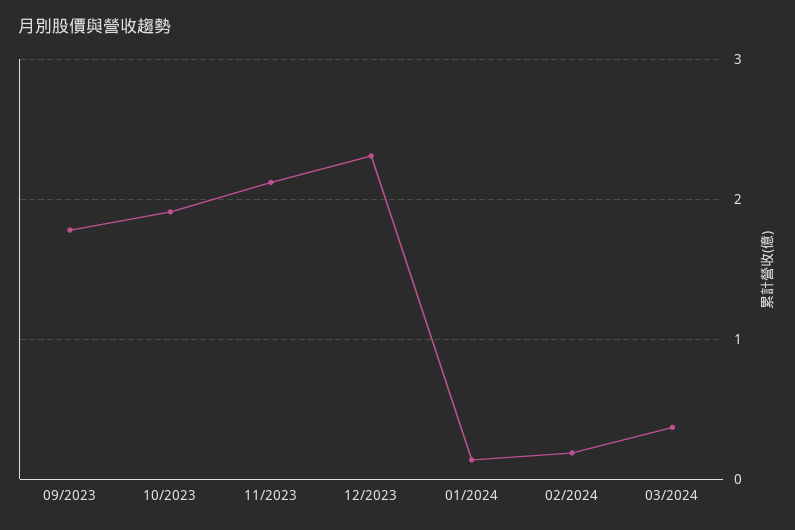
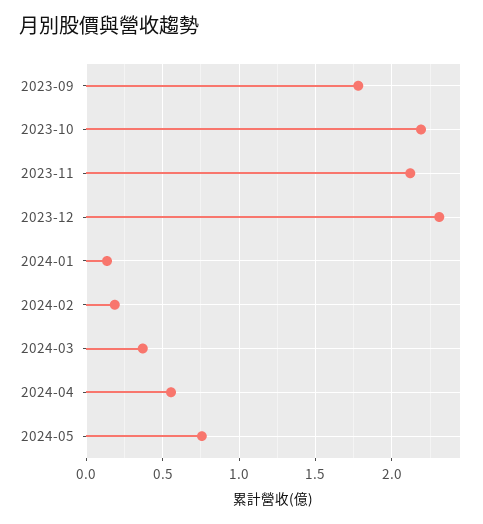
10/2023: 1.9 -> 2.2
2024-04: none -> 0.55
2024-05: none -> 0.75

